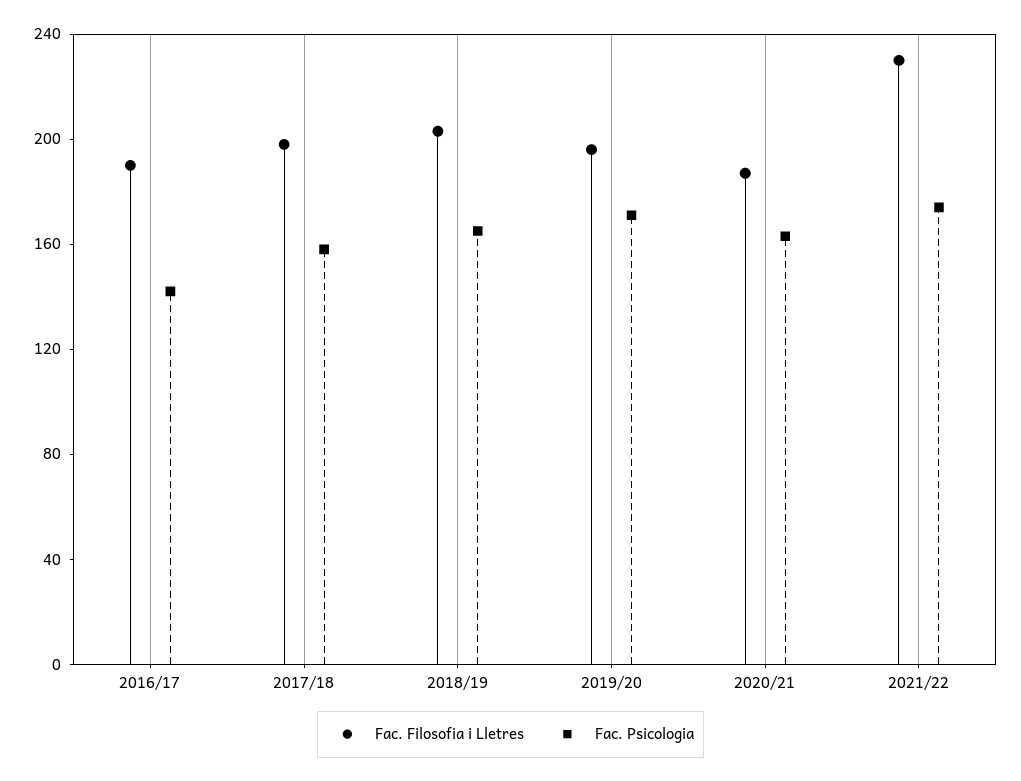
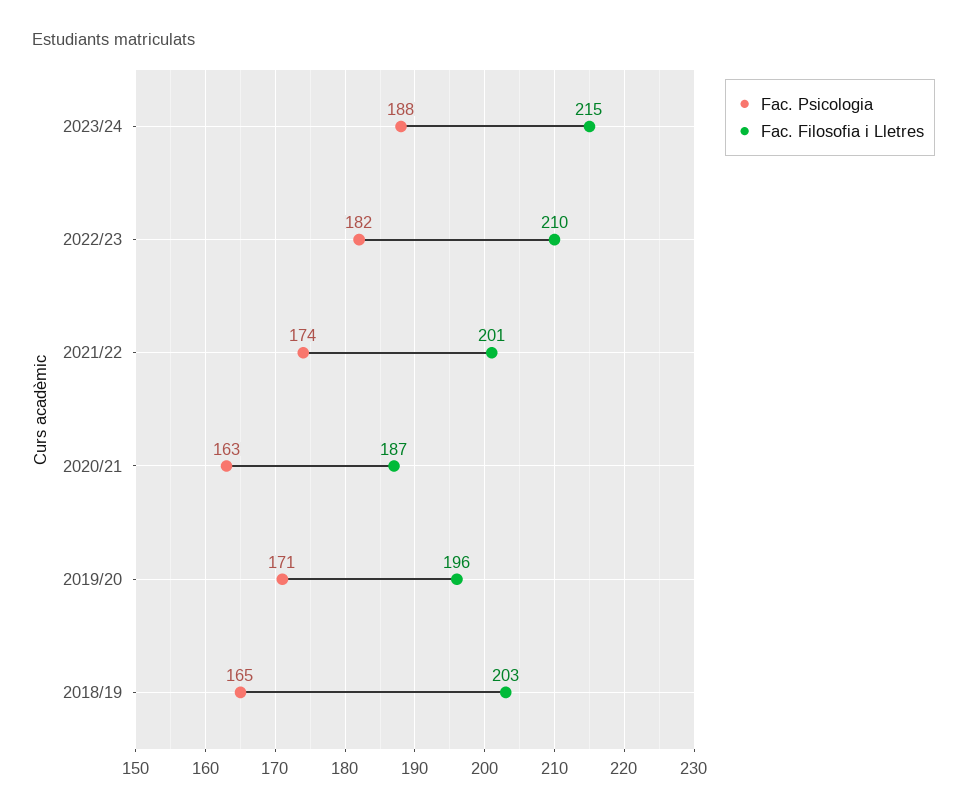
Fac. Filosofia i Lletres, 2016/17: 190 -> none
Fac. Psicologia, 2016/17: 140 -> none
Fac. Filosofia i Lletres, 2017/18: 200 -> none
Fac. Psicologia, 2017/18: 160 -> none
Fac. Filosofia i Lletres, 2021/22: 230 -> 201
Fac. Psicologia, 2023/24: none -> 188
Fac. Filosofia i Lletres, 2023/24: none -> 215
Fac. Psicologia, 2022/23: none -> 182
Fac. Filosofia i Lletres, 2022/23: none -> 210

